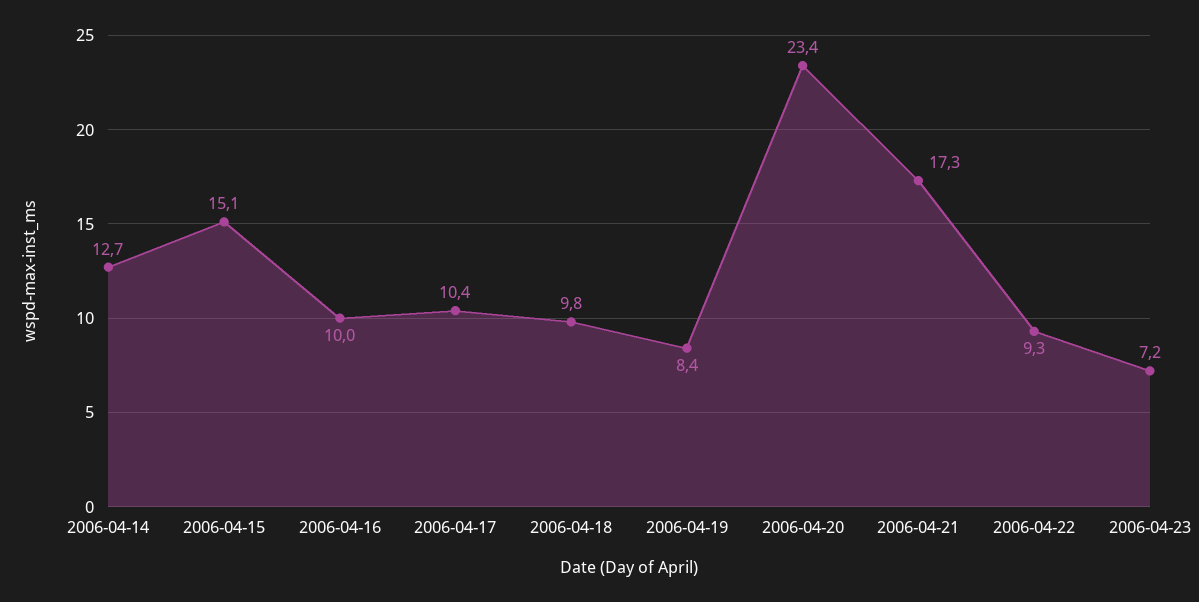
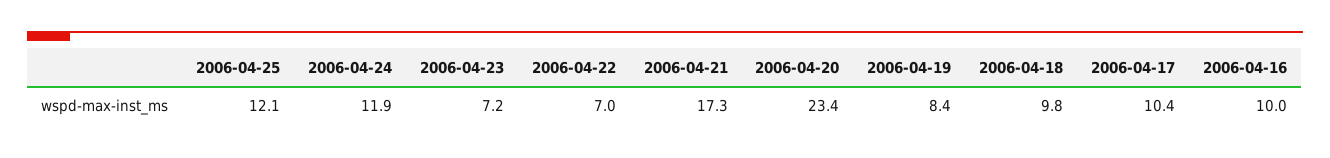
2006-04-14: 12.7 -> none
2006-04-15: 15.1 -> none
2006-04-22: 9.3 -> 7
2006-04-25: none -> 12.1
2006-04-24: none -> 11.9

